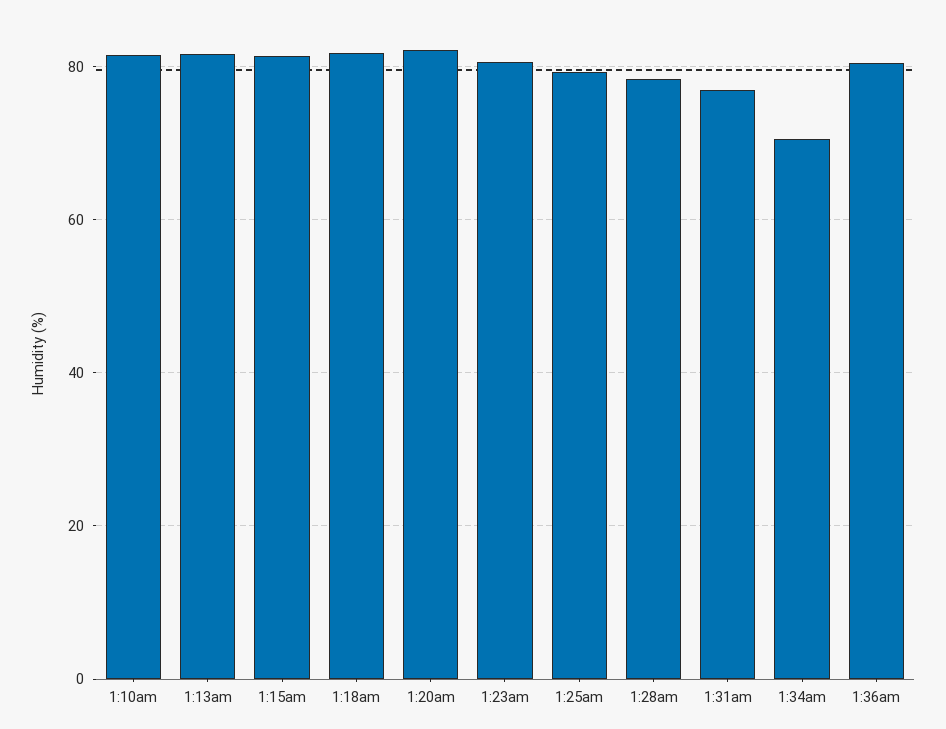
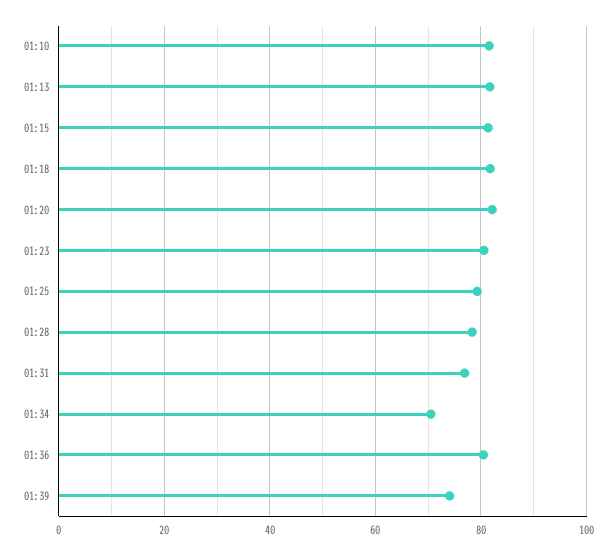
01:39: none -> 74

